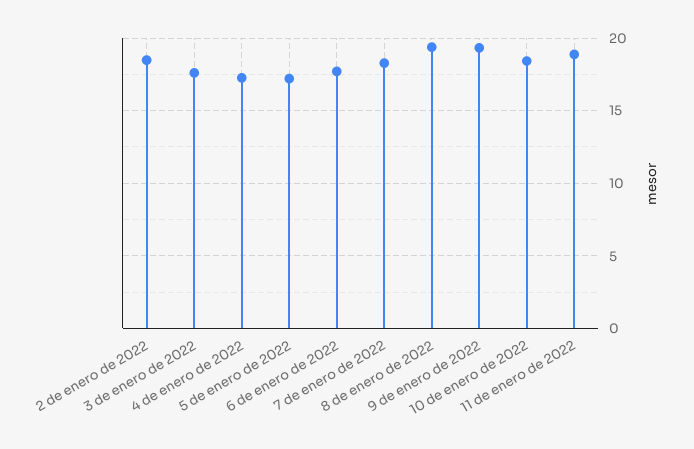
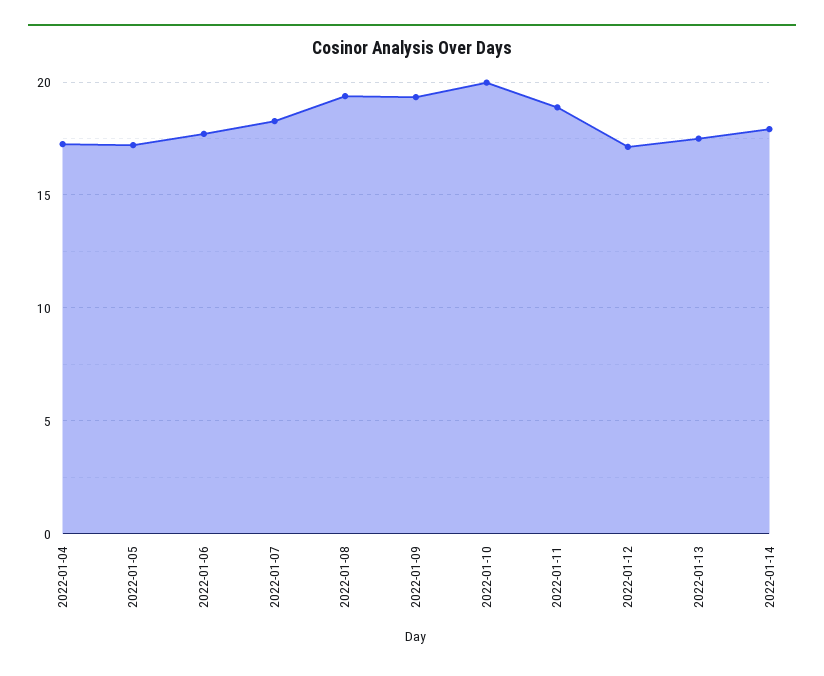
2 de enero de 2022: 18.5 -> none
3 de enero de 2022: 17.5 -> none
10 de enero de 2022: 18.5 -> 20
2022-01-12: none -> 17
2022-01-13: none -> 17.5
2022-01-14: none -> 18

